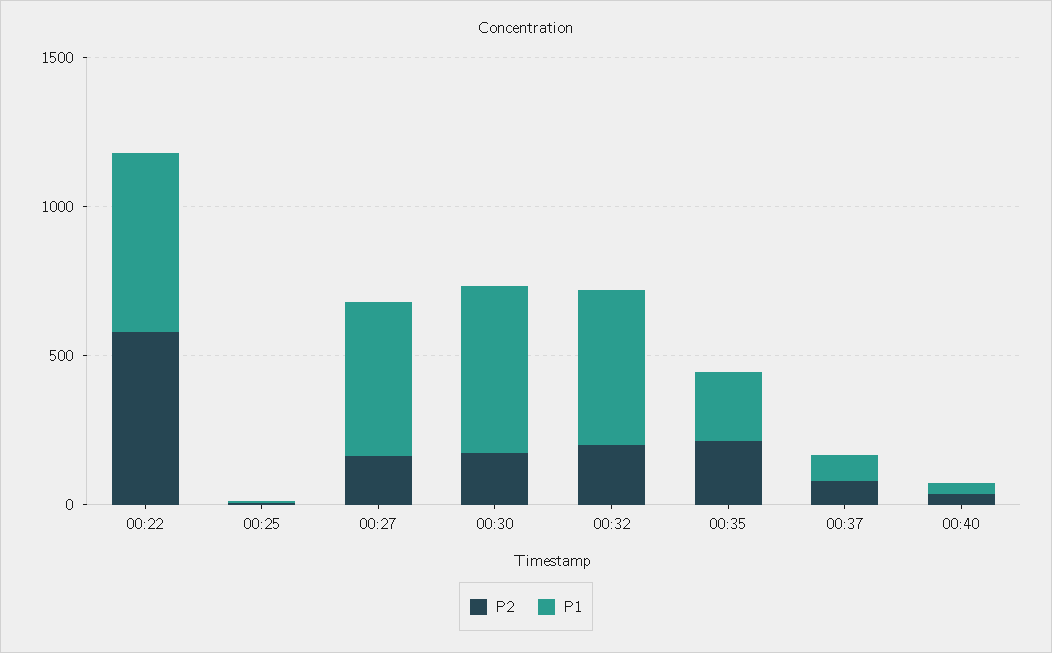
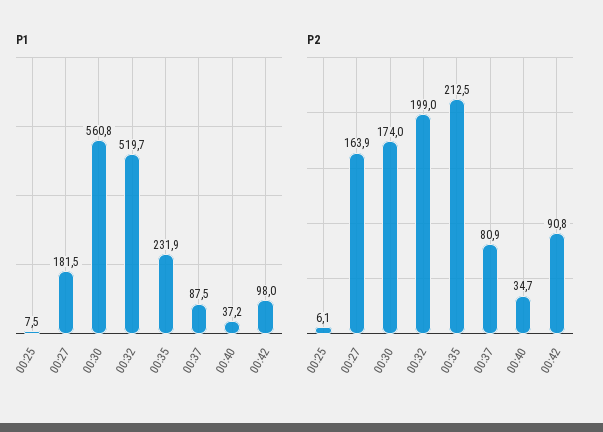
P2, 00:22: 600 -> none
P1, 00:22: 600 -> none
P1, 00:27: 500 -> 181.5
P1, 00:42: none -> 98
P2, 00:42: none -> 90.8

